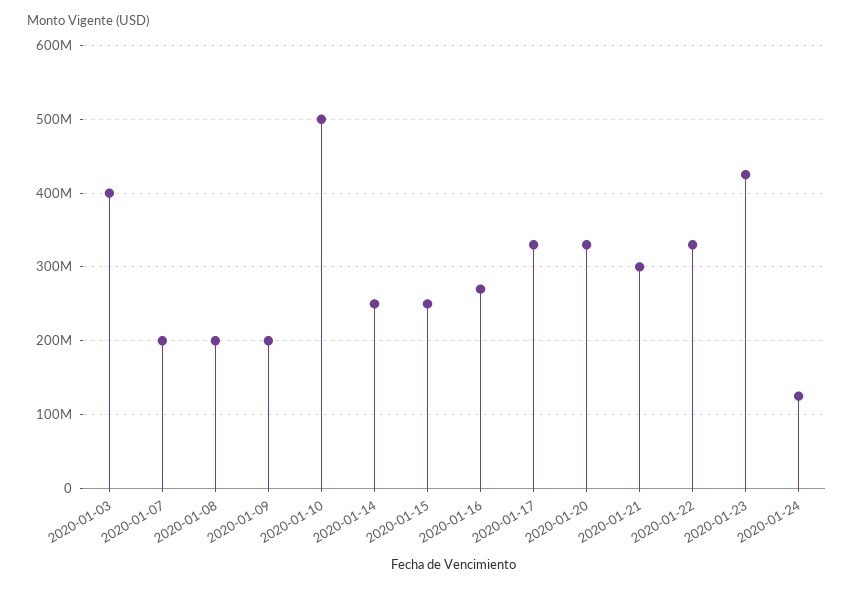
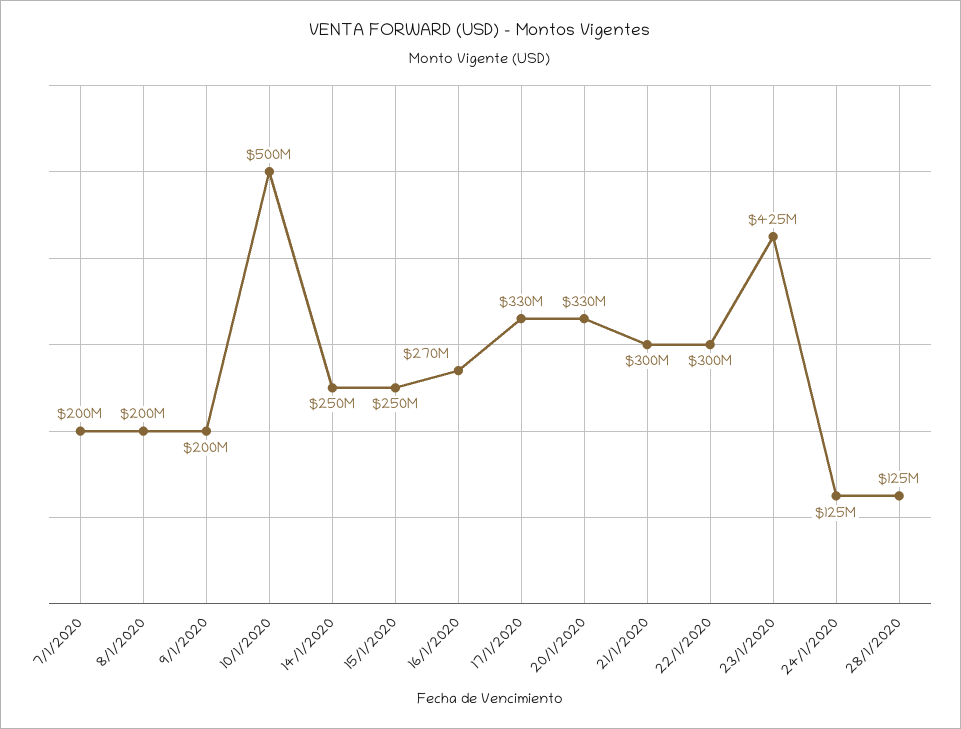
2020-01-03: 400000000 -> none
2020-01-22: 330000000 -> 300000000
28/1/2020: none -> 125000000

